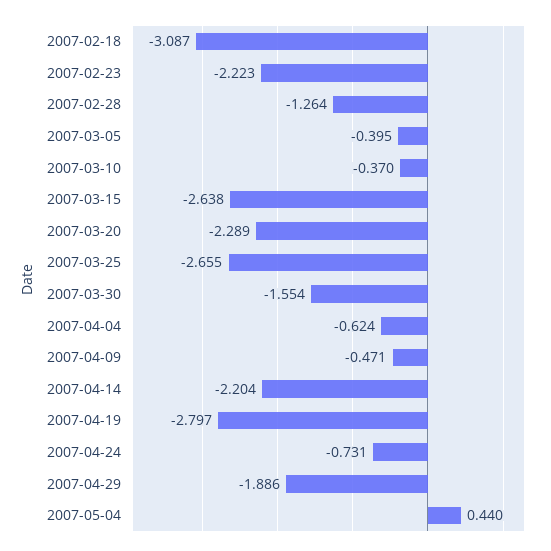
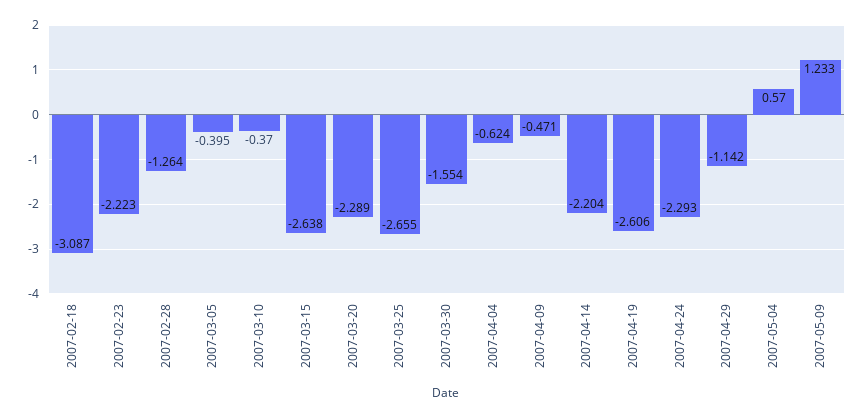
2007-04-19: -2.797 -> -2.606
2007-04-24: -0.731 -> -2.293
2007-04-29: -1.886 -> -1.142
2007-05-04: 0.44 -> 0.57
2007-05-09: none -> 1.233

